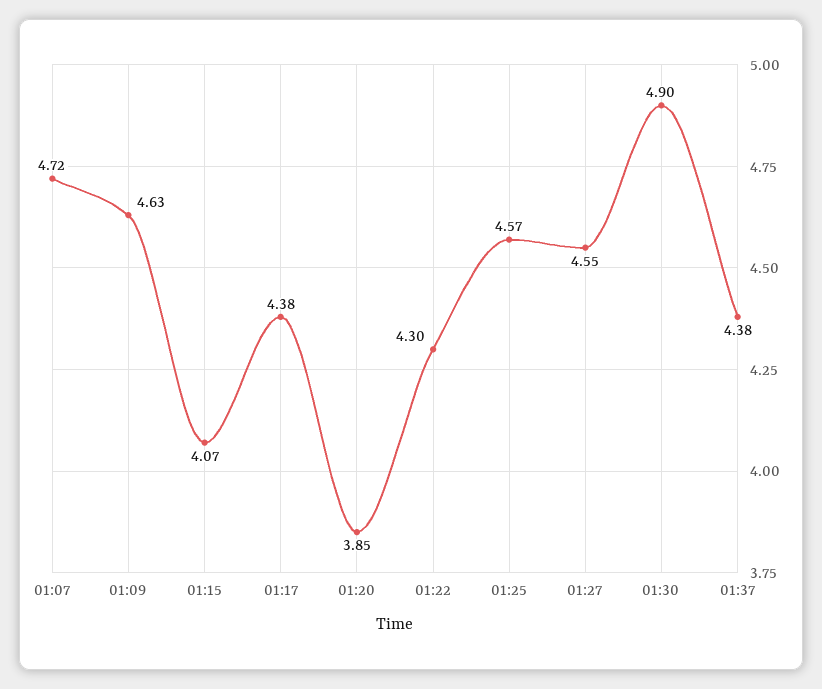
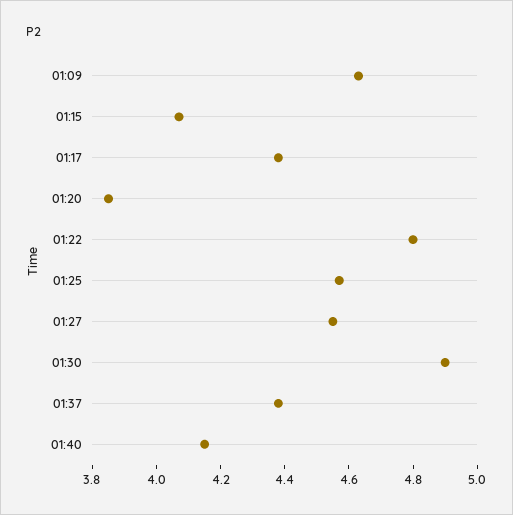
01:07: 4.72 -> none
01:22: 4.3 -> 4.8
01:40: none -> 4.15

